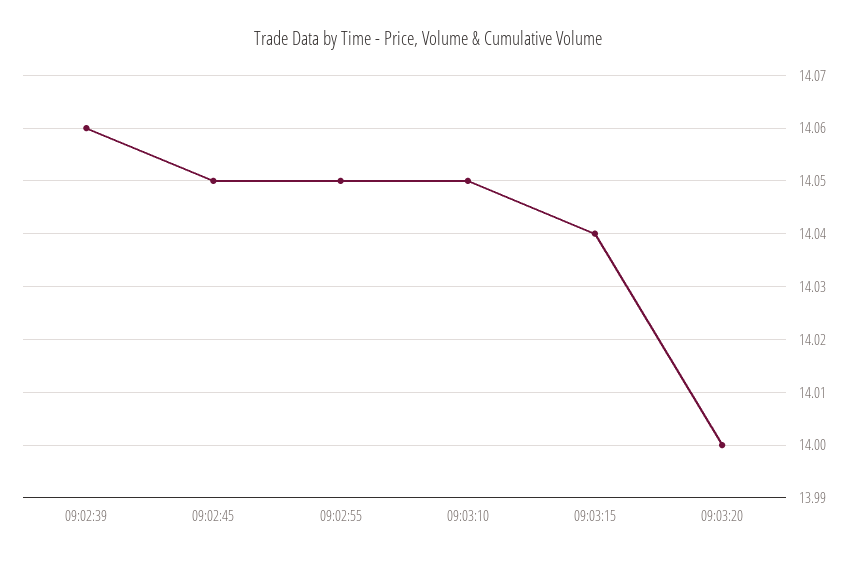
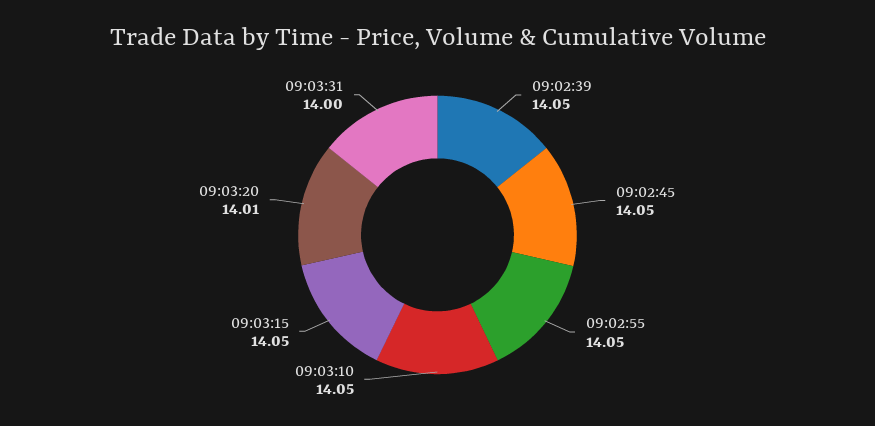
09:02:39: 14.06 -> 14.05
09:03:15: 14.04 -> 14.05
09:03:20: 14 -> 14.01
09:03:31: none -> 14

